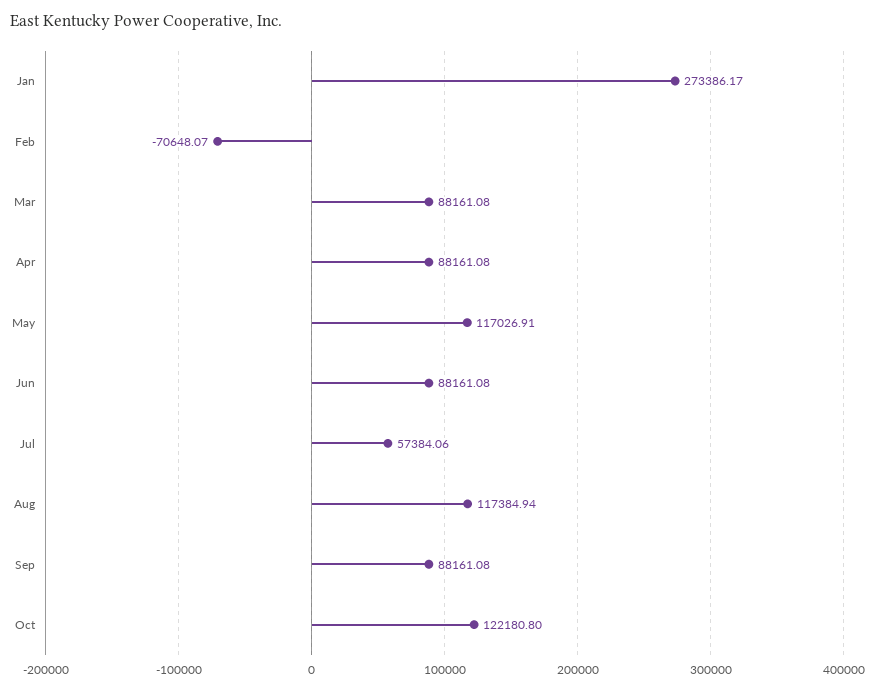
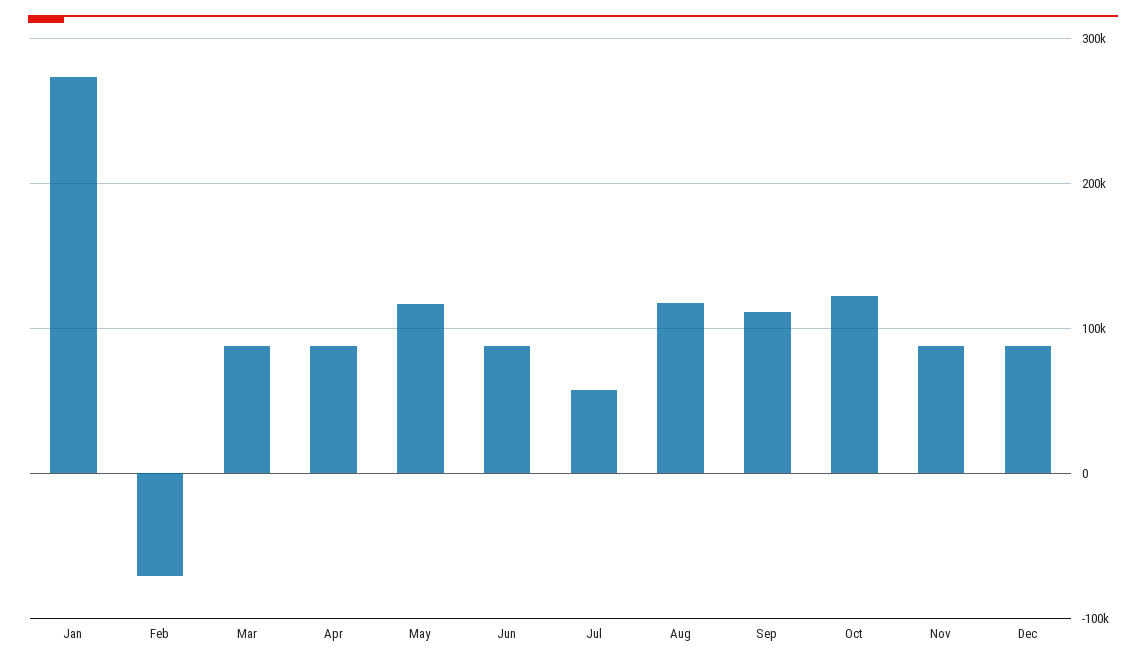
Sep: 88161.08 -> 110000
Nov: none -> 90000
Dec: none -> 90000

